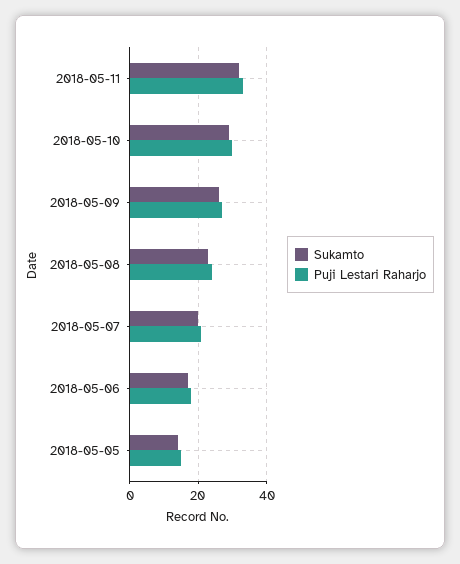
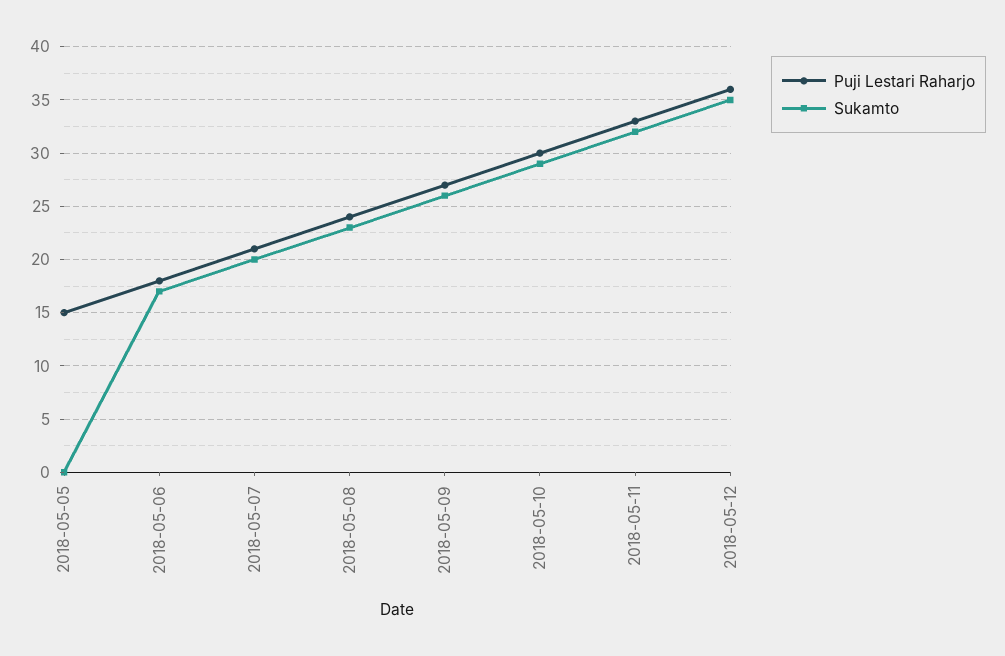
Sukamto, 2018-05-05: 15 -> 0
Puji Lestari Raharjo, 2018-05-12: none -> 36
Sukamto, 2018-05-12: none -> 35

